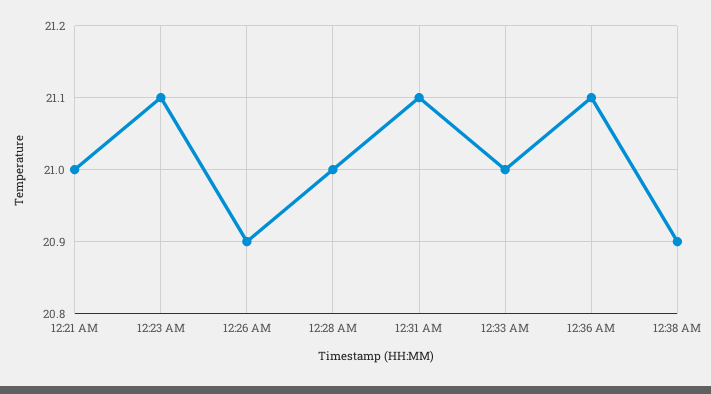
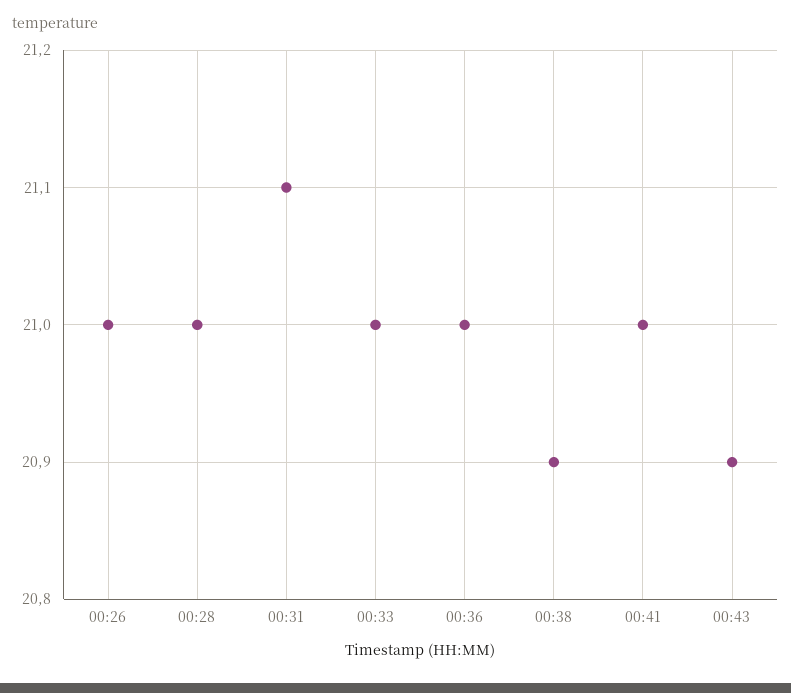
12:21 AM: 21 -> none
12:23 AM: 21.1 -> none
12:26 AM: 20.9 -> 21
12:36 AM: 21.1 -> 21
00:41: none -> 21
00:43: none -> 20.9

